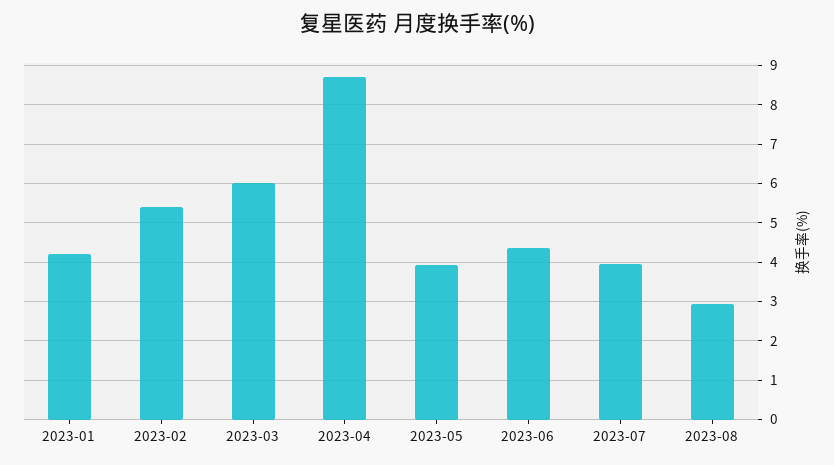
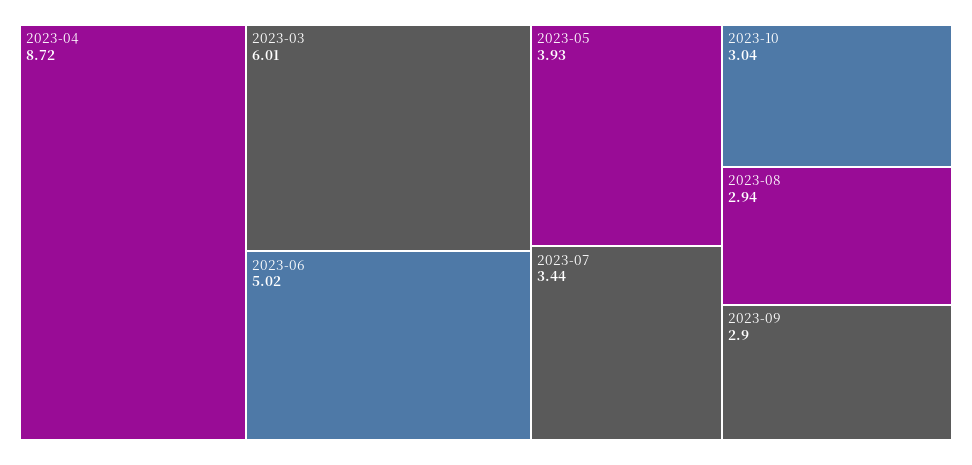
2023-01: 4.2 -> none
2023-02: 5.4 -> none
2023-06: 4.4 -> 5.02
2023-07: 4 -> 3.44
2023-10: none -> 3.04
2023-09: none -> 2.9

